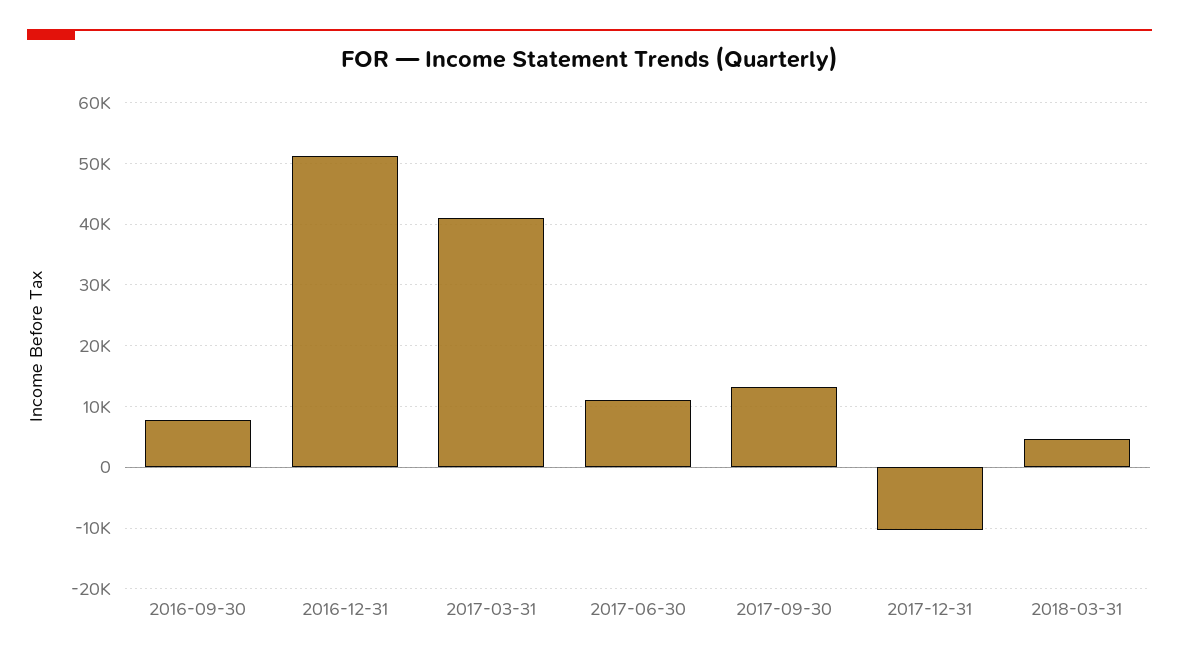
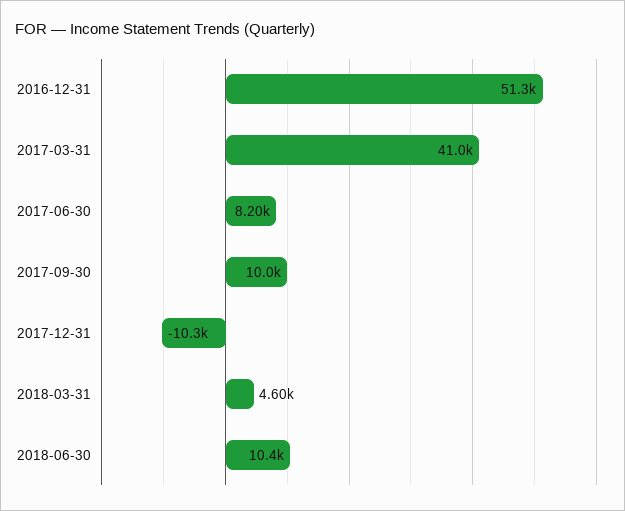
2016-09-30: 8000 -> none
2017-06-30: 11000 -> 8200
2017-09-30: 13000 -> 10000
2018-06-30: none -> 10400

